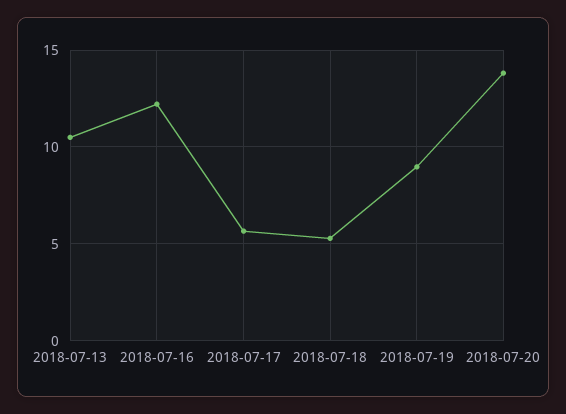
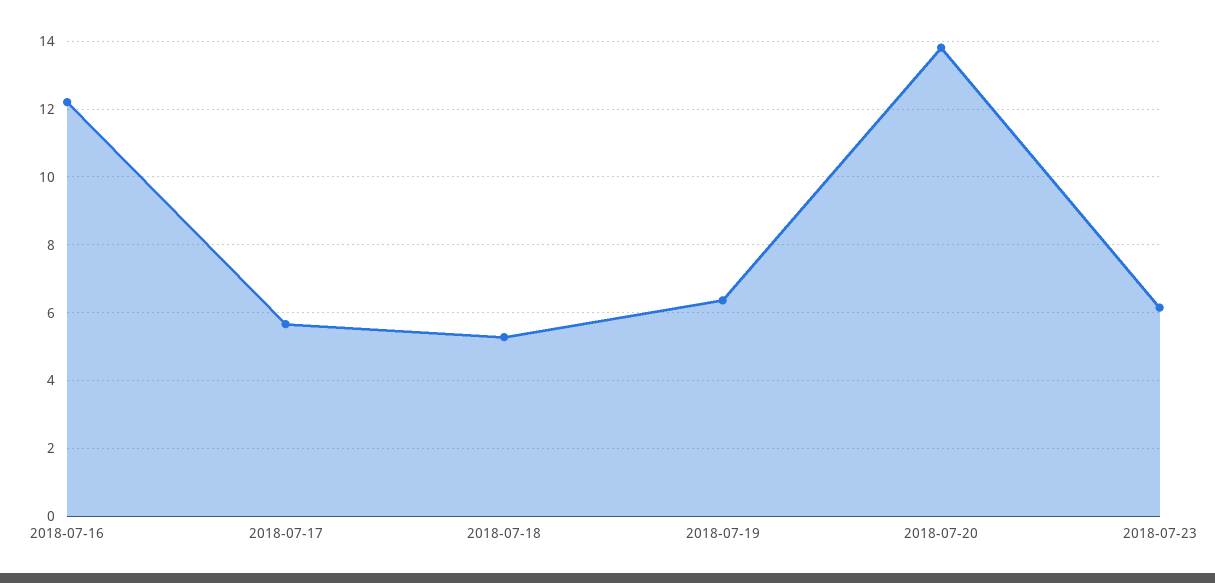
2018-07-13: 10.5 -> none
2018-07-19: 9 -> 6.4
2018-07-23: none -> 6.2

